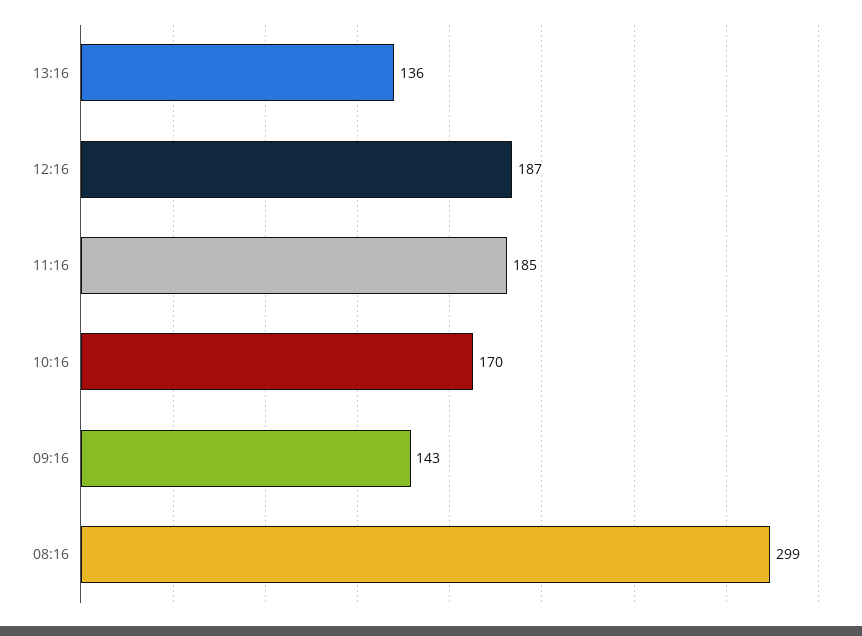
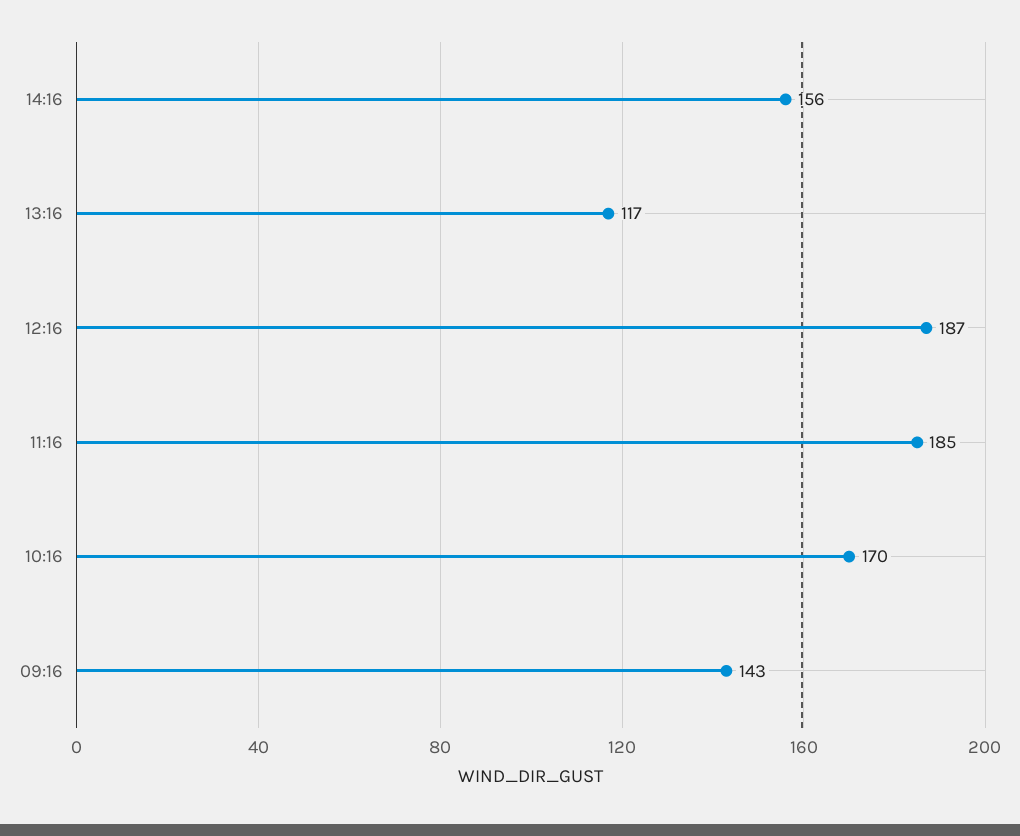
13:16: 136 -> 117
08:16: 299 -> none
14:16: none -> 156

